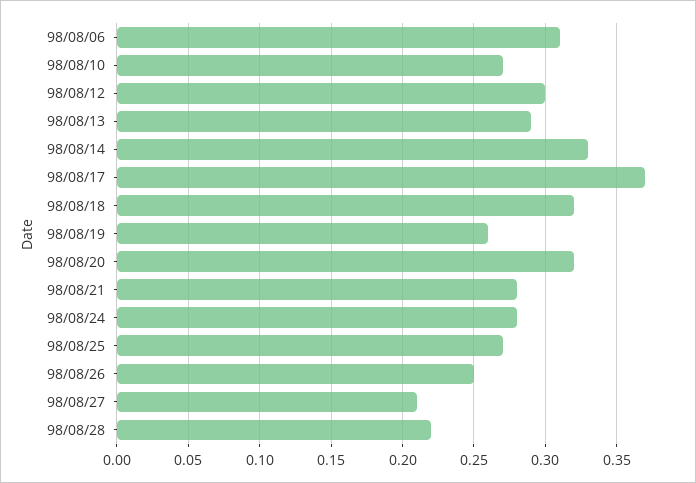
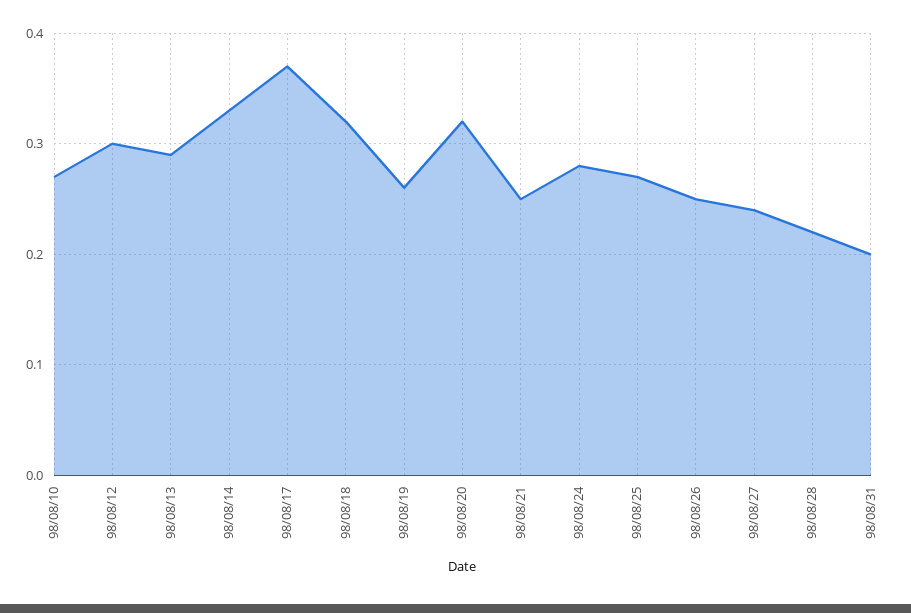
98/08/06: 0.31 -> none
98/08/21: 0.28 -> 0.25
98/08/27: 0.21 -> 0.24
98/08/31: none -> 0.2

